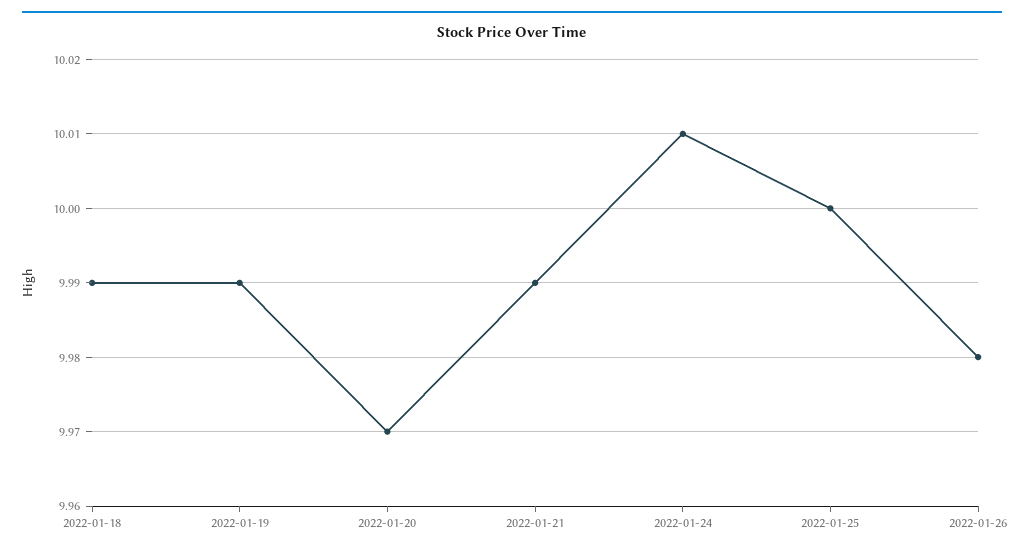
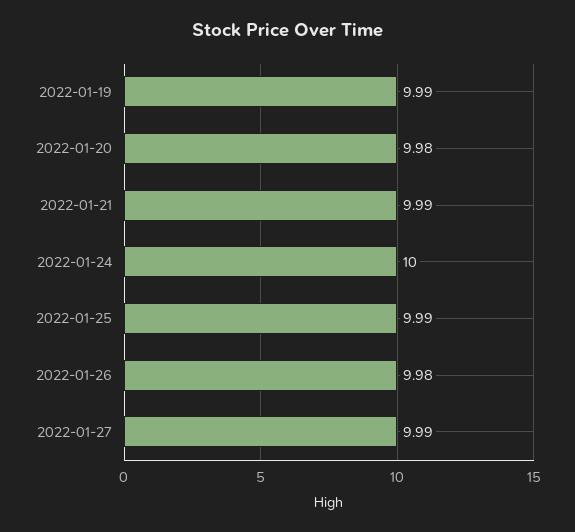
2022-01-18: 9.99 -> none
2022-01-20: 9.97 -> 9.98
2022-01-24: 10.01 -> 10
2022-01-25: 10 -> 9.99
2022-01-27: none -> 9.99

